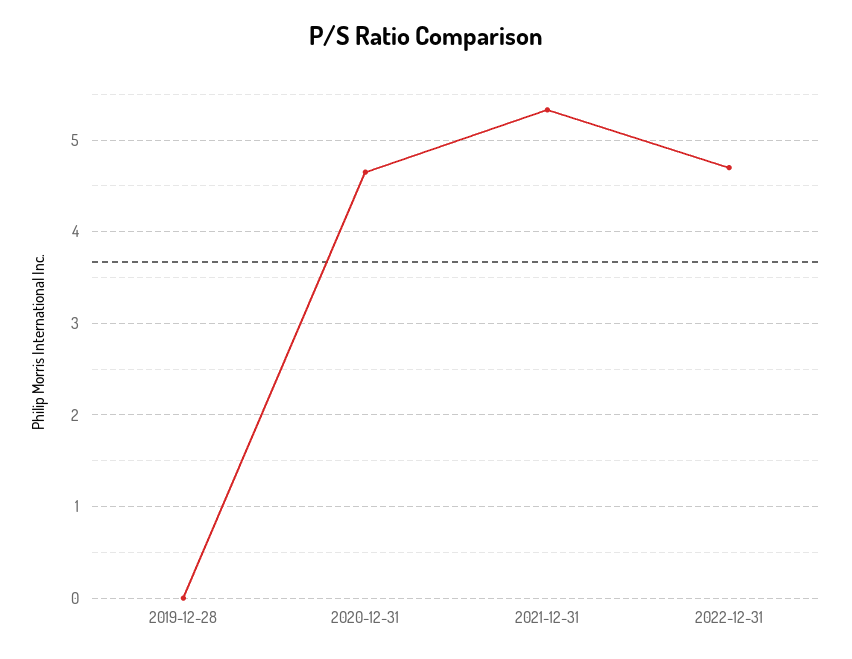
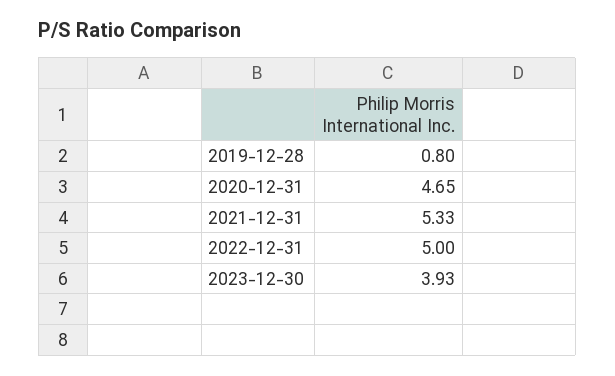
2019-12-28: 0 -> 0.8
2022-12-31: 4.7 -> 5
2023-12-30: none -> 3.93

